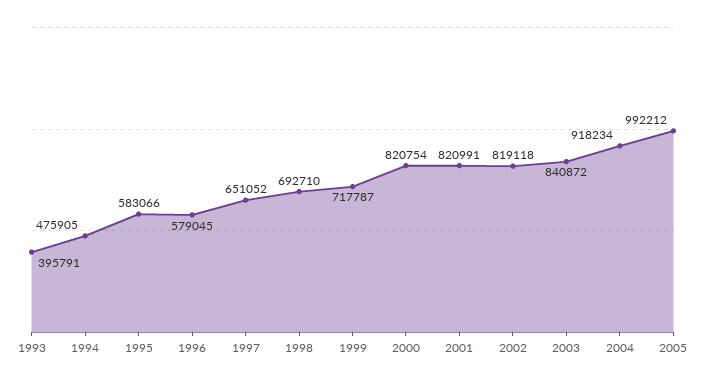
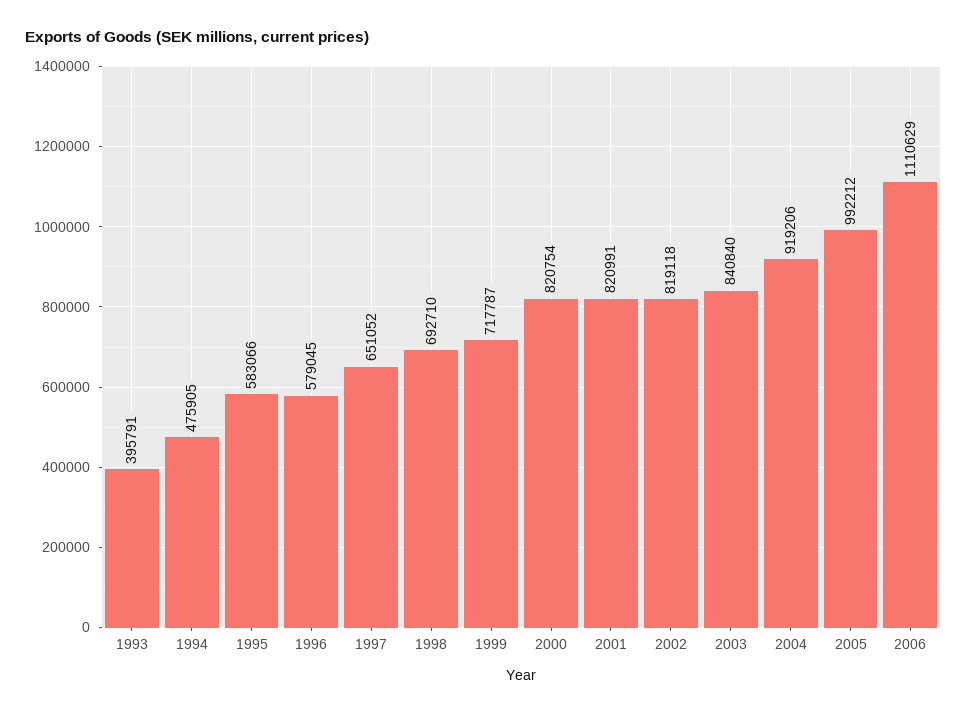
2003: 840872 -> 840840
2004: 918234 -> 919206
2006: none -> 1110629

